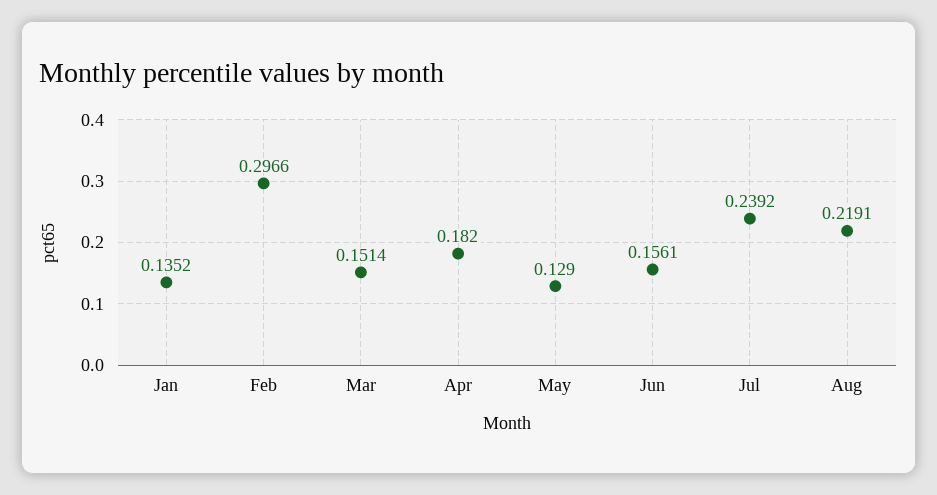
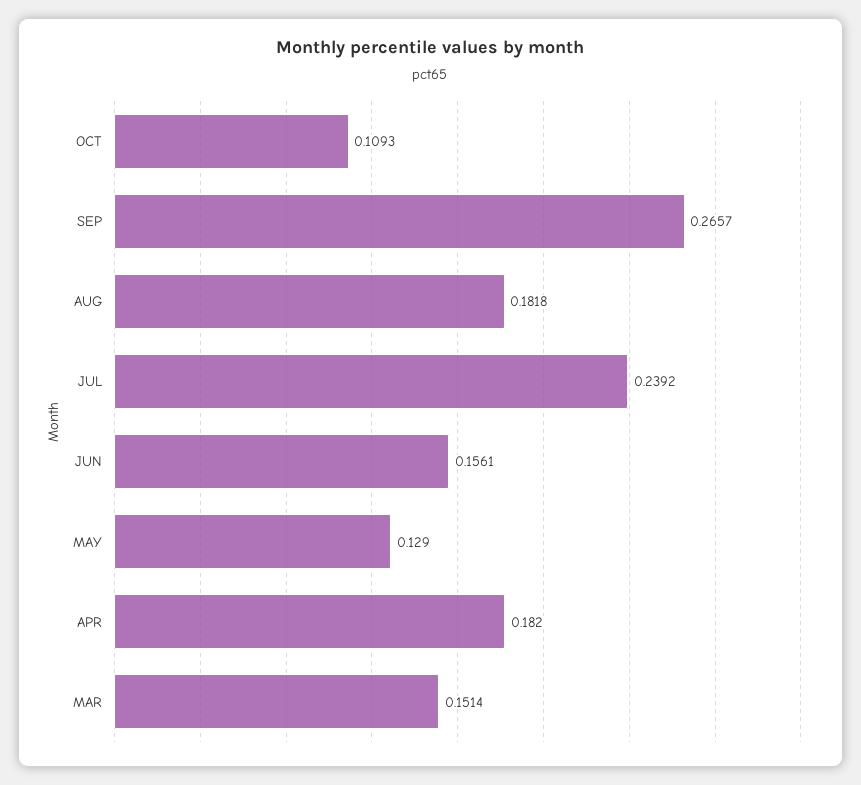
Jan: 0.1352 -> none
Feb: 0.2966 -> none
Aug: 0.2191 -> 0.1818
OCT: none -> 0.1093
SEP: none -> 0.2657

